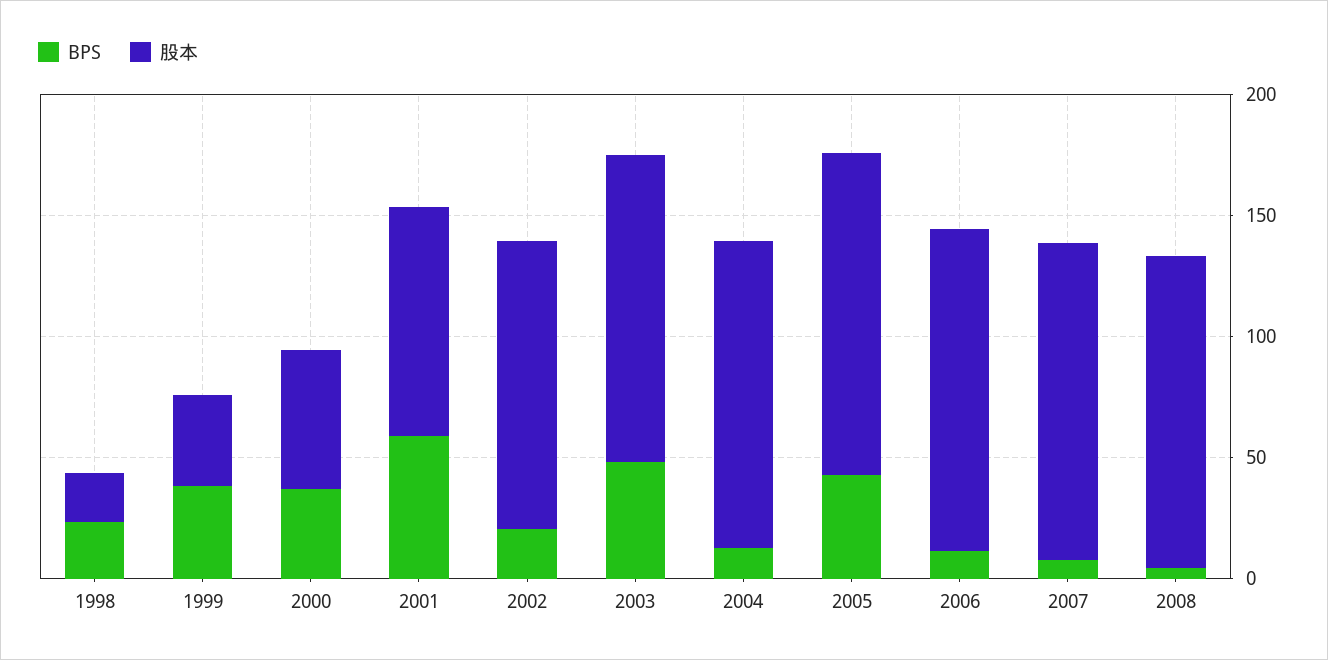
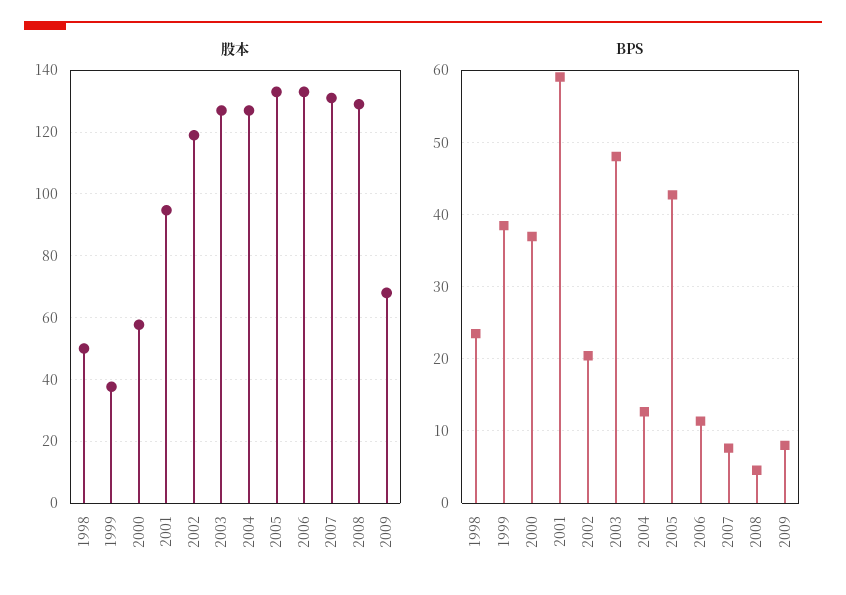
股本, 1998: 20 -> 50
股本, 2009: none -> 68
BPS, 2009: none -> 8

